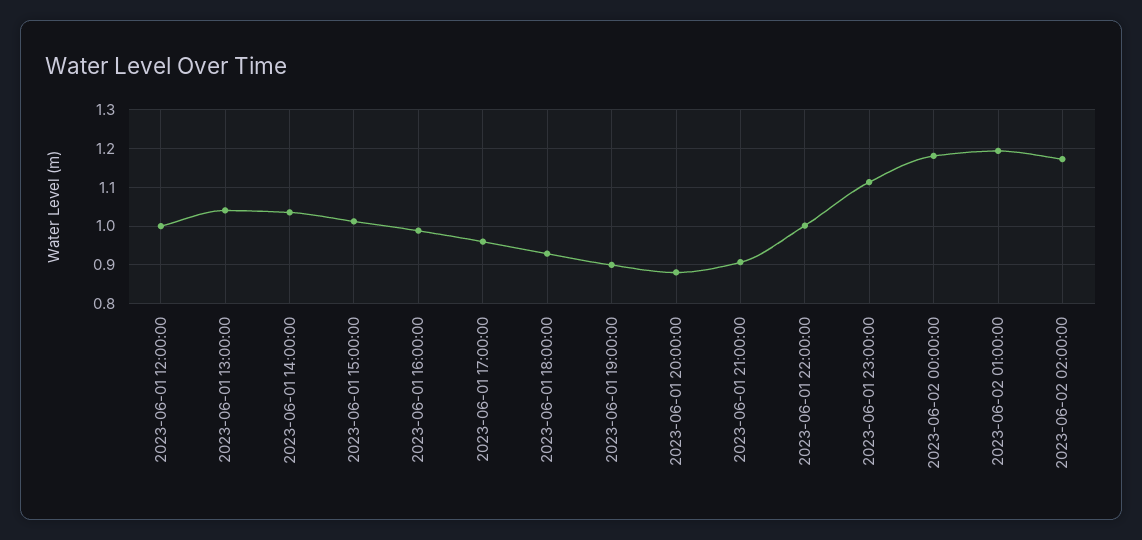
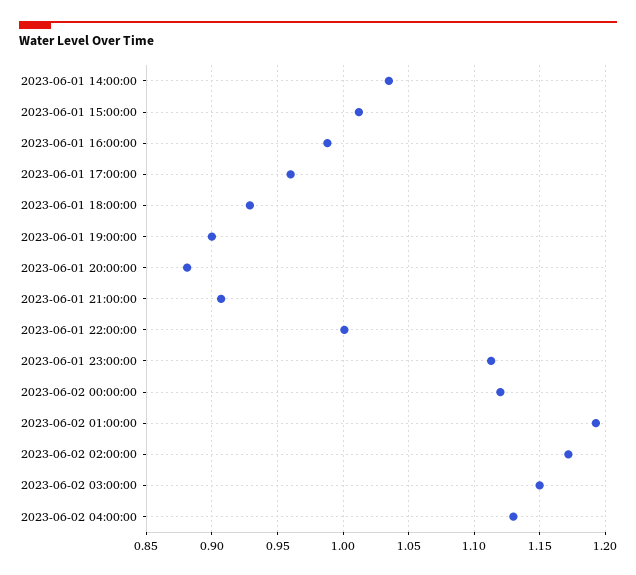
2023-06-01 12:00:00: 1 -> none
2023-06-01 13:00:00: 1.04 -> none
2023-06-02 00:00:00: 1.18 -> 1.12
2023-06-02 03:00:00: none -> 1.15
2023-06-02 04:00:00: none -> 1.13

